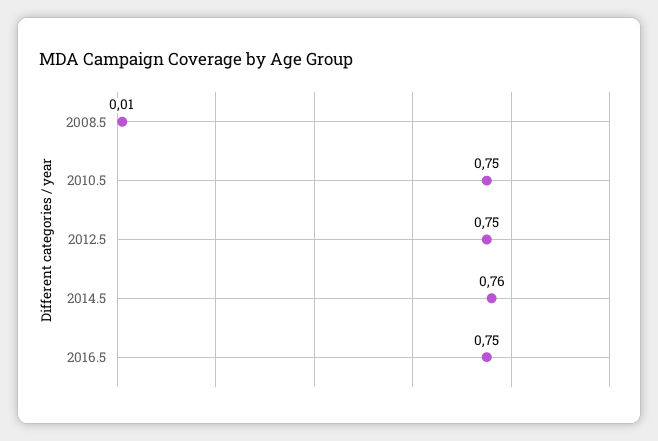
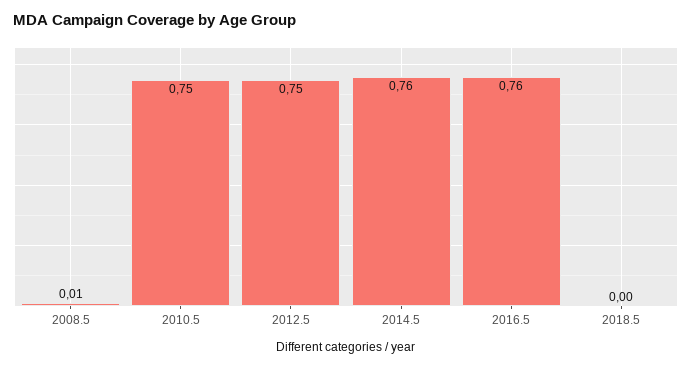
2016.5: 0.75 -> 0.76
2018.5: none -> 0

